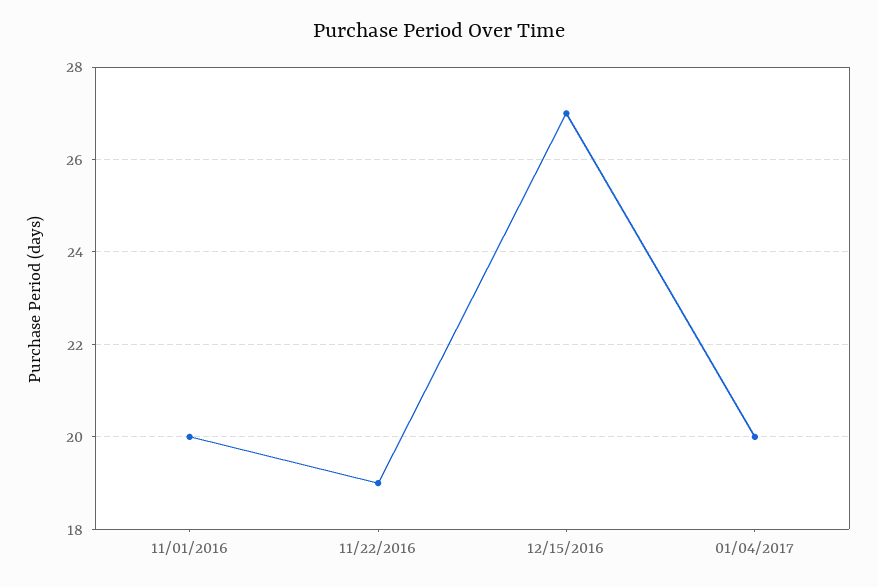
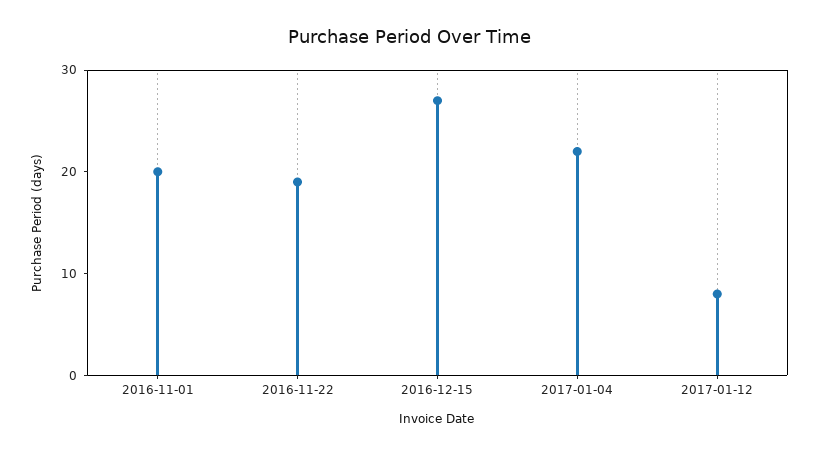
01/04/2017: 20 -> 22
2017-01-12: none -> 8

